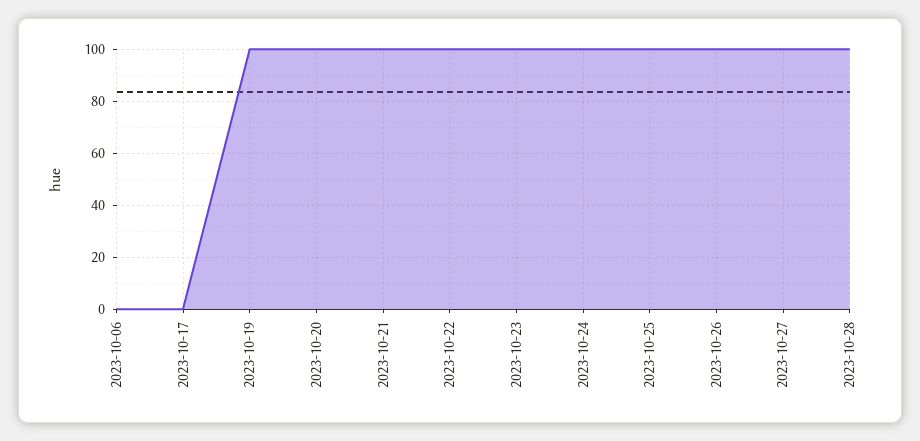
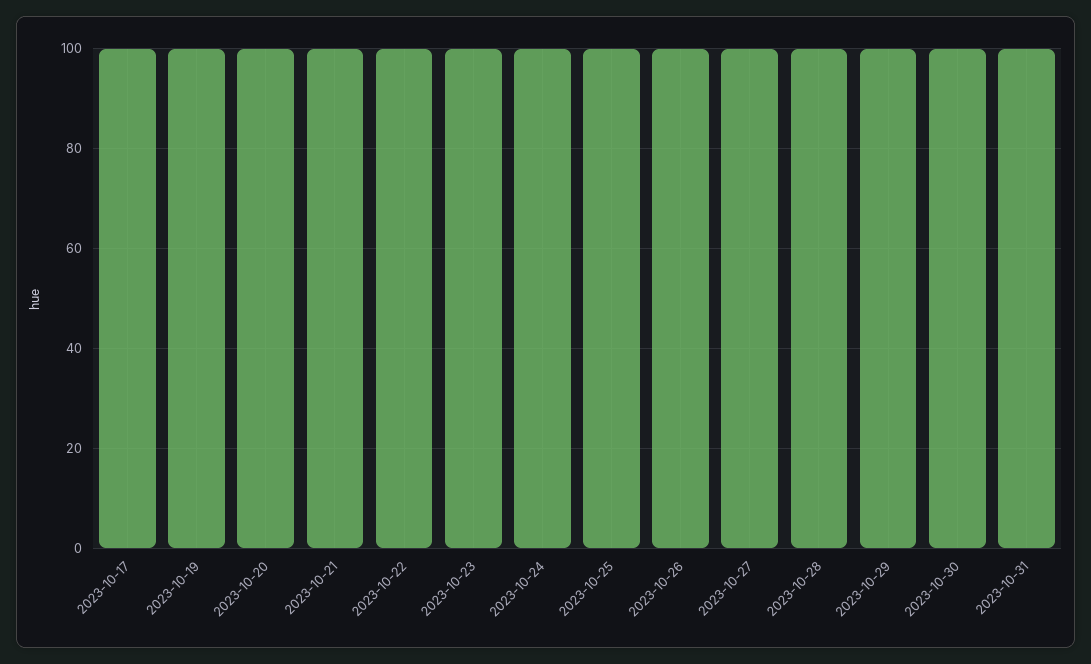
2023-10-06: 0 -> none
2023-10-17: 0 -> 100
2023-10-29: none -> 100
2023-10-30: none -> 100
2023-10-31: none -> 100

